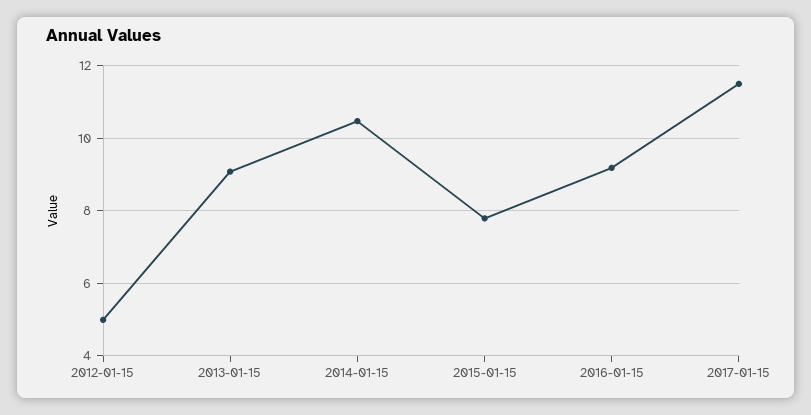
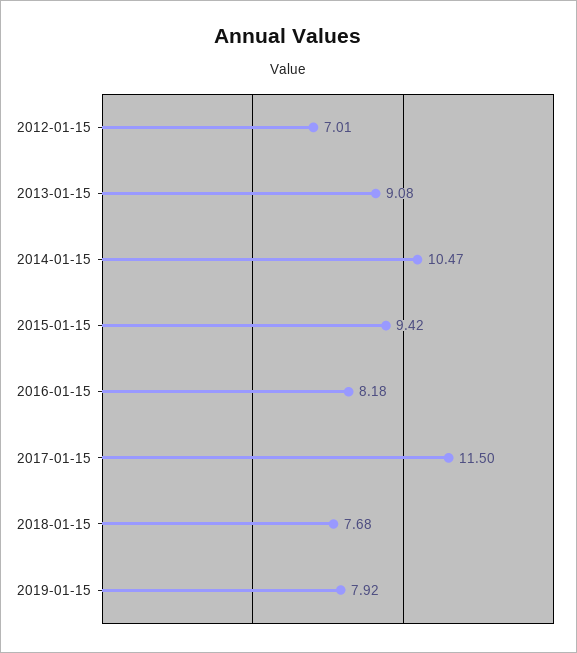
2012-01-15: 5 -> 7.01
2015-01-15: 7.8 -> 9.42
2016-01-15: 9.2 -> 8.18
2018-01-15: none -> 7.68
2019-01-15: none -> 7.92

